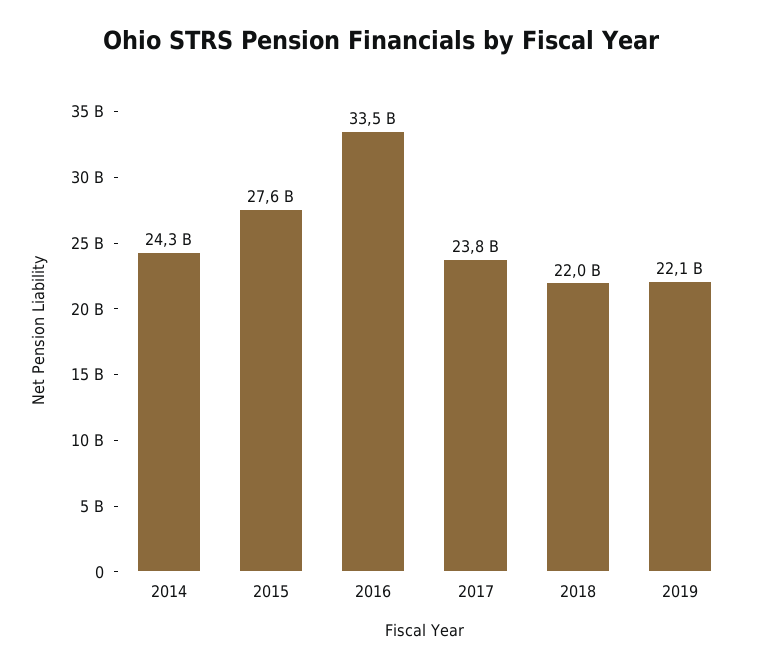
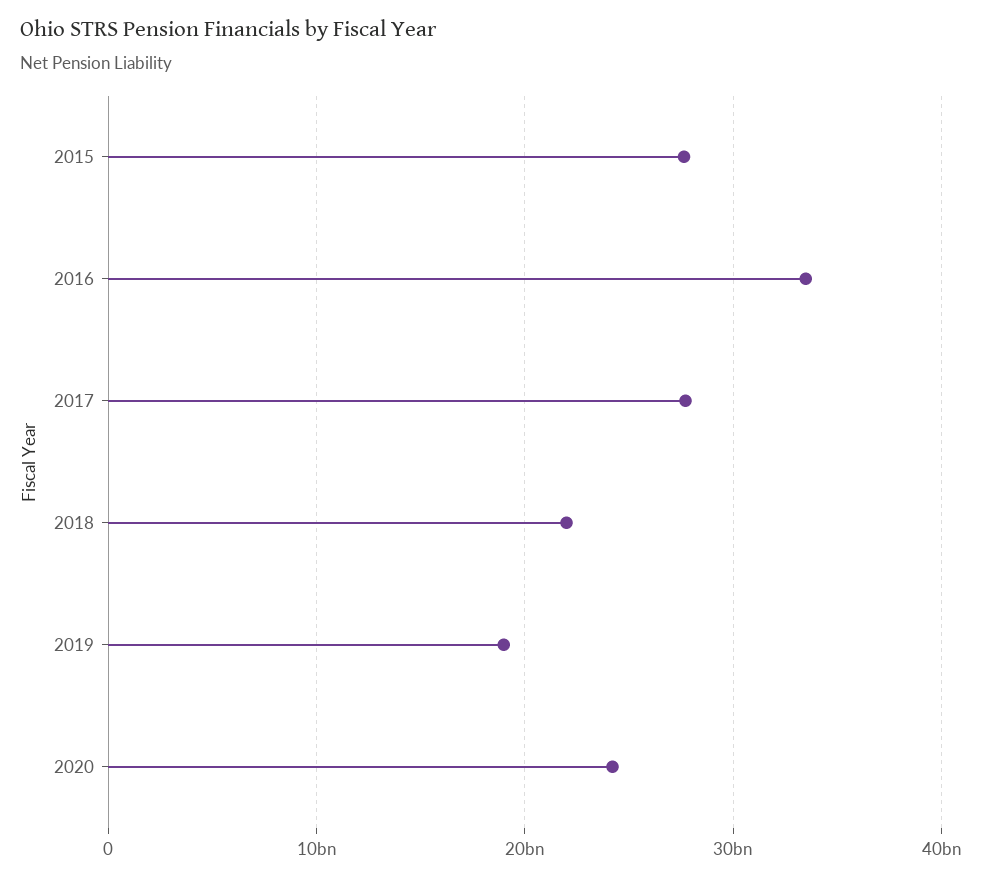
2014: 24300000000 -> none
2017: 23800000000 -> 28000000000
2019: 22100000000 -> 19000000000
2020: none -> 24000000000

